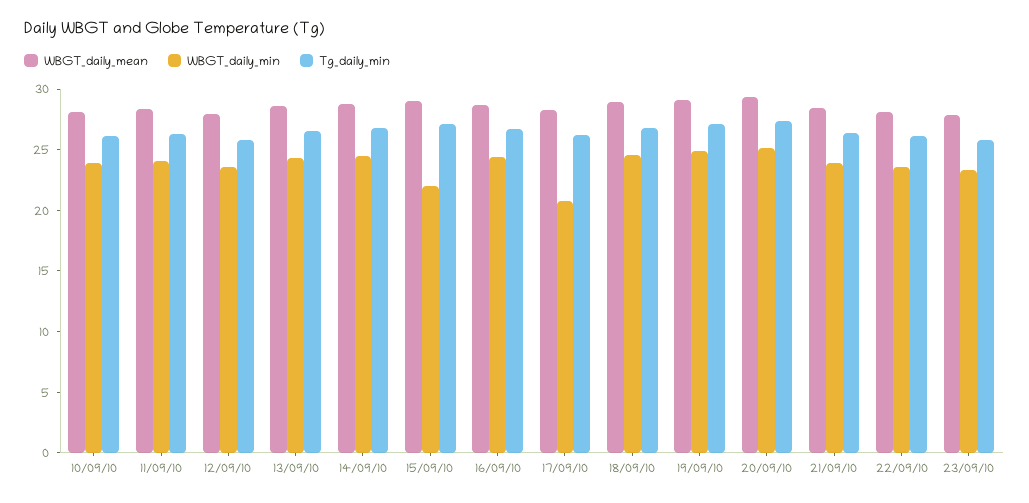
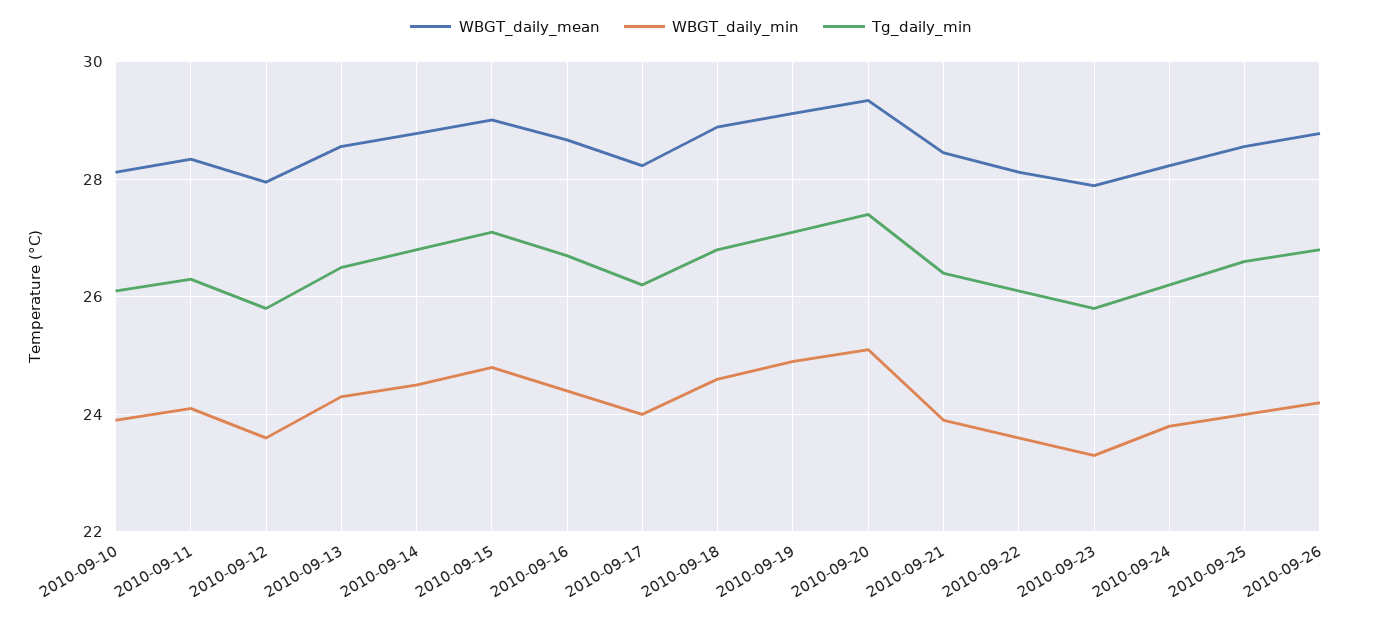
WBGT_daily_min, 15/09/10: 22 -> 24.8
WBGT_daily_min, 17/09/10: 21 -> 24
WBGT_daily_mean, 2010-09-24: none -> 28.2
WBGT_daily_min, 2010-09-24: none -> 23.8
Tg_daily_min, 2010-09-24: none -> 26.2
WBGT_daily_mean, 2010-09-25: none -> 28.6
WBGT_daily_min, 2010-09-25: none -> 24
Tg_daily_min, 2010-09-25: none -> 26.6
WBGT_daily_mean, 2010-09-26: none -> 28.8
WBGT_daily_min, 2010-09-26: none -> 24.2
Tg_daily_min, 2010-09-26: none -> 26.8

